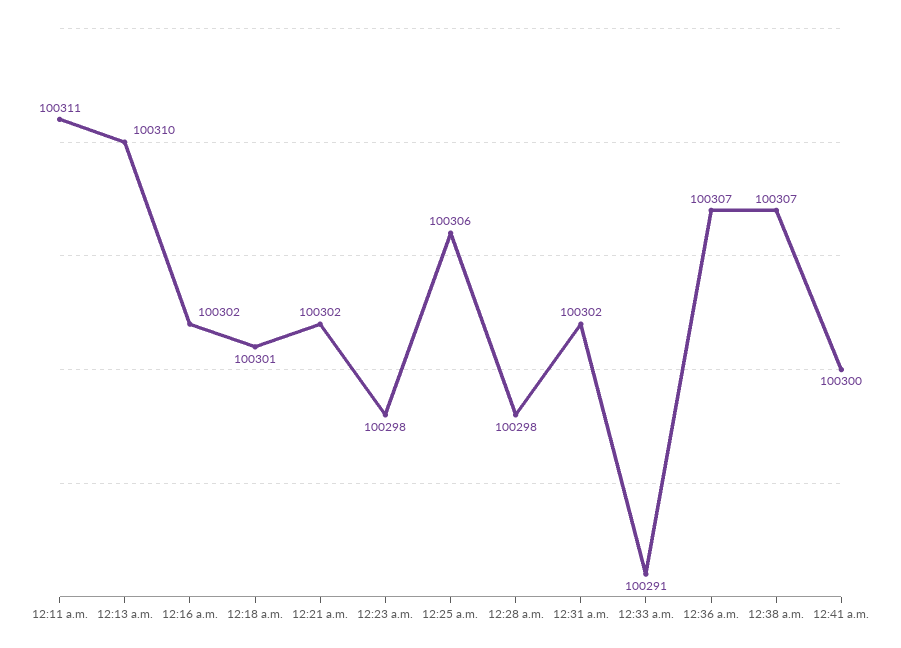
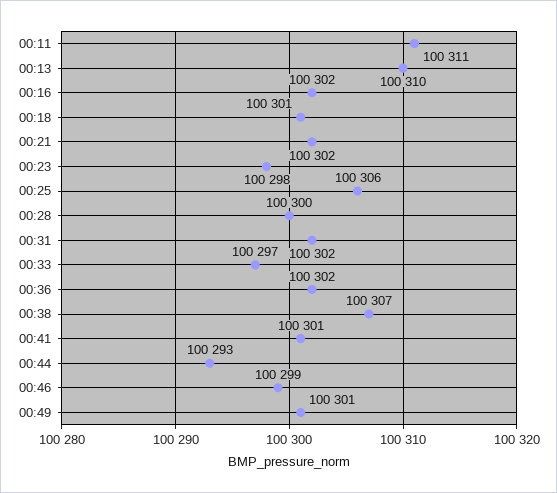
12:28 a.m.: 100298 -> 100300
12:33 a.m.: 100291 -> 100297
12:36 a.m.: 100307 -> 100302
12:41 a.m.: 100300 -> 100301
00:44: none -> 100293
00:46: none -> 100299
00:49: none -> 100301

